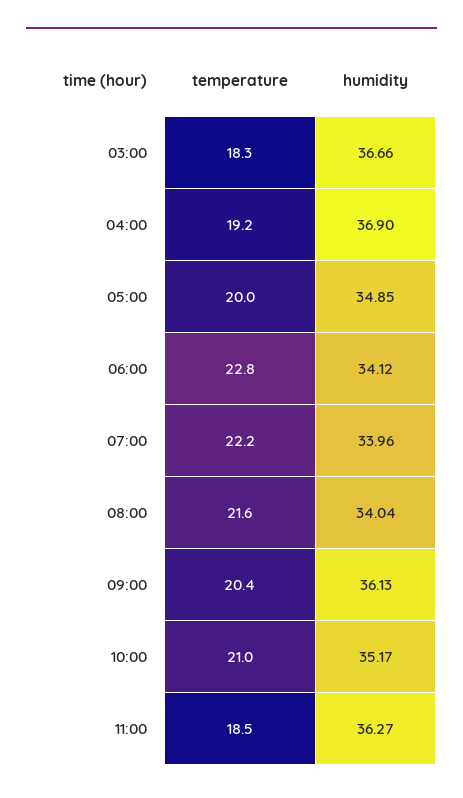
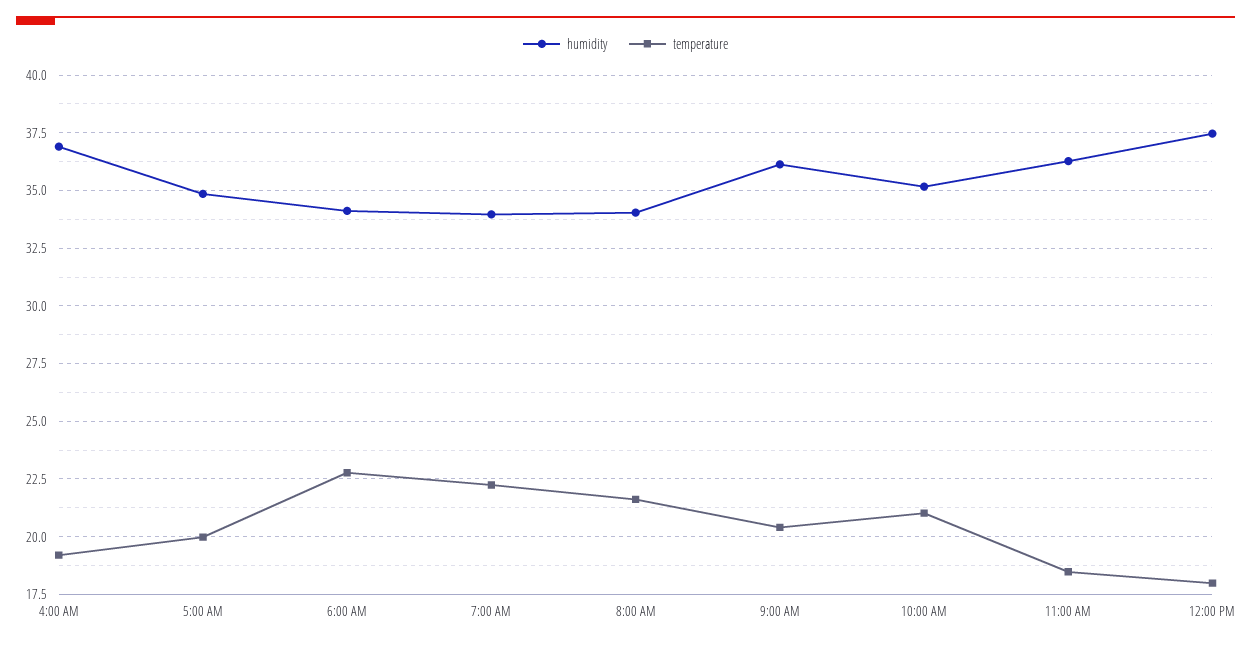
temperature, 03:00: 18.3 -> none
humidity, 03:00: 36.66 -> none
humidity, 12:00 PM: none -> 37.5
temperature, 12:00 PM: none -> 18

